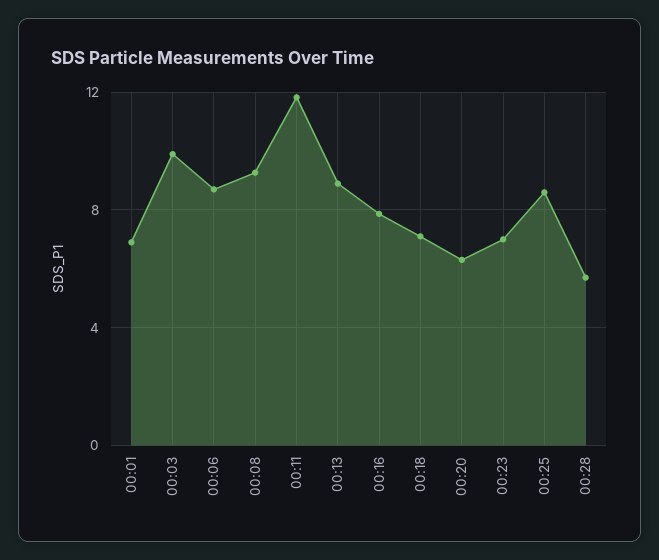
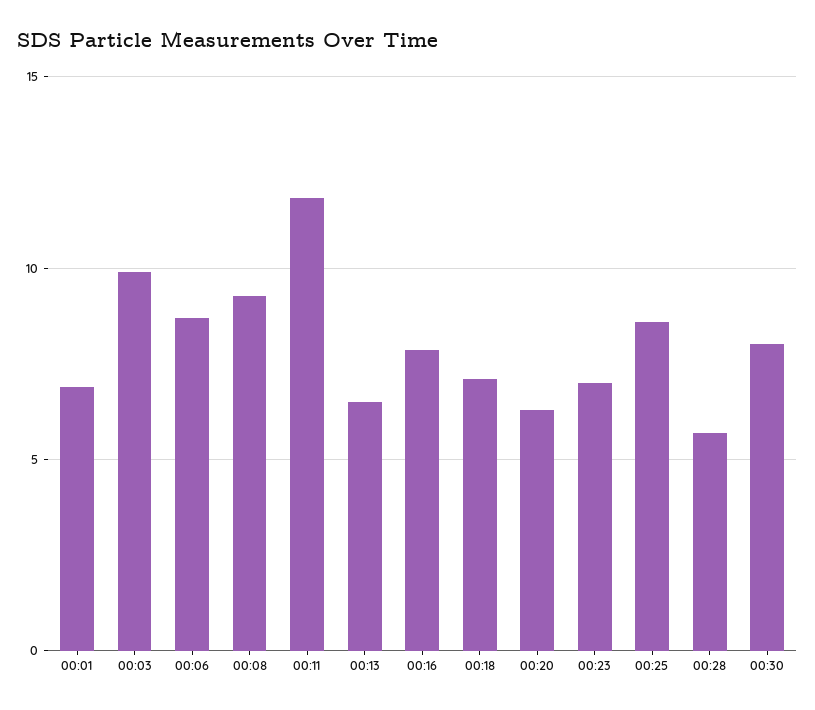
00:13: 9 -> 6.5
00:30: none -> 8

